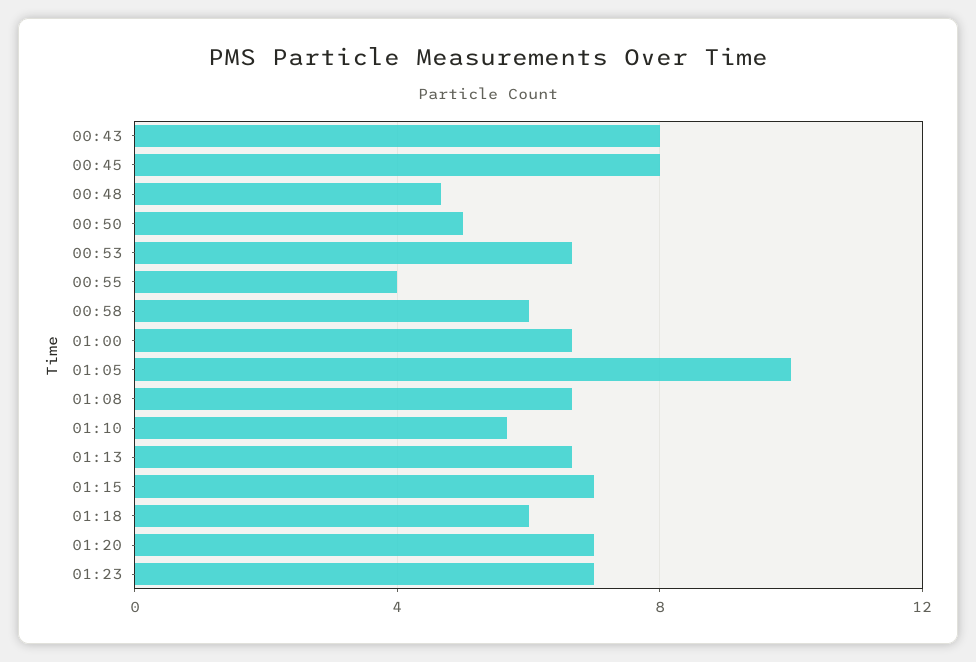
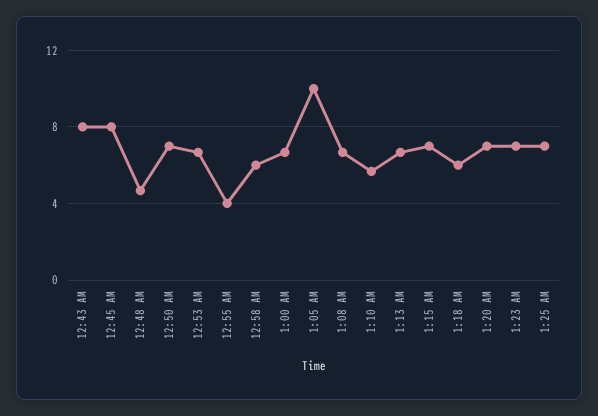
00:50: 5 -> 7
1:25 AM: none -> 7

